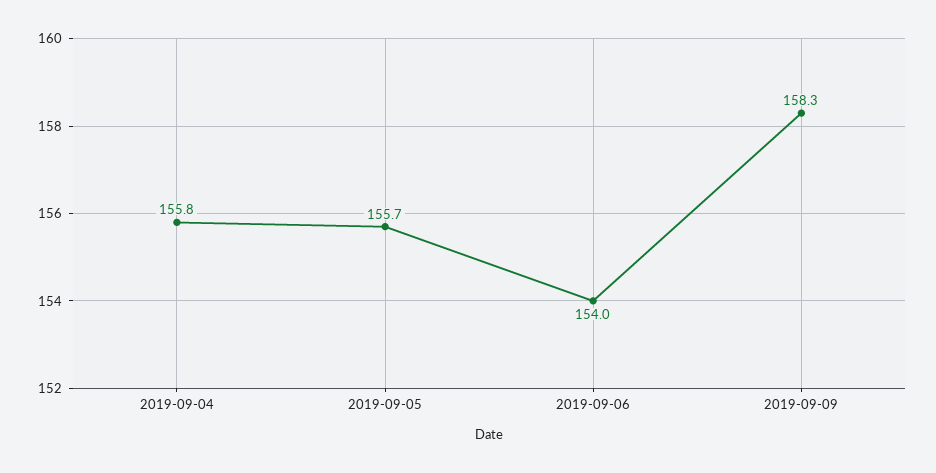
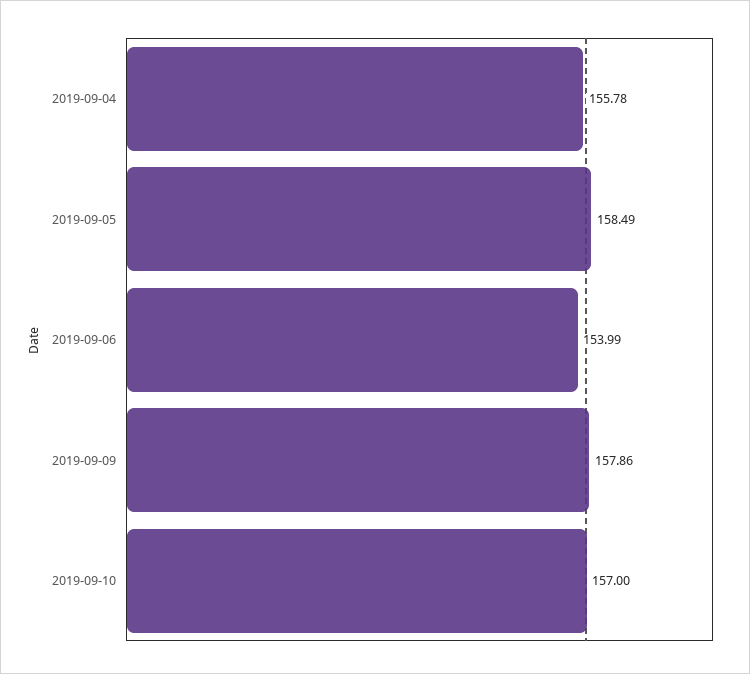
2019-09-05: 155.7 -> 158.49
2019-09-09: 158.3 -> 157.86
2019-09-10: none -> 157

